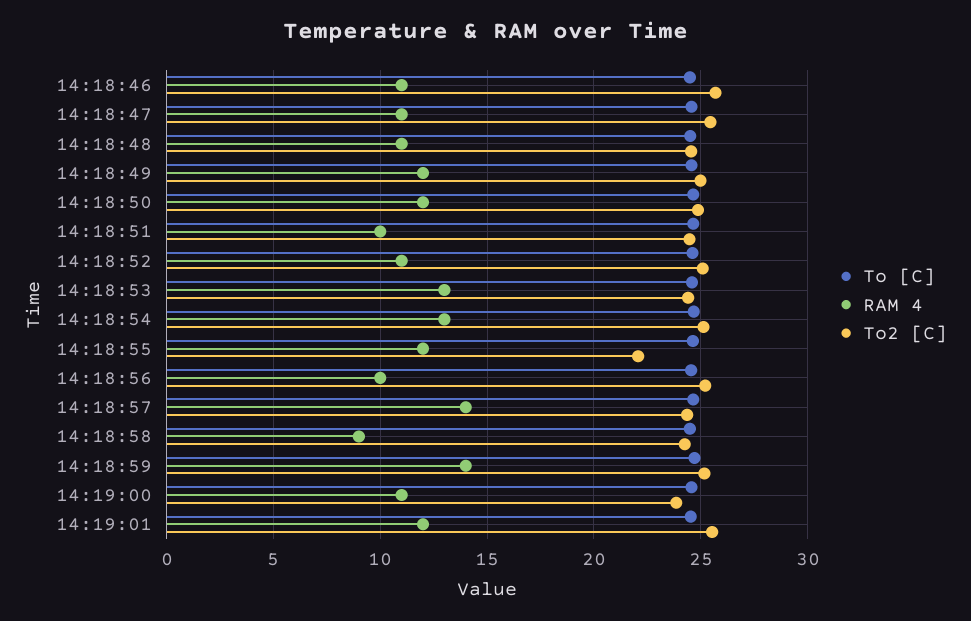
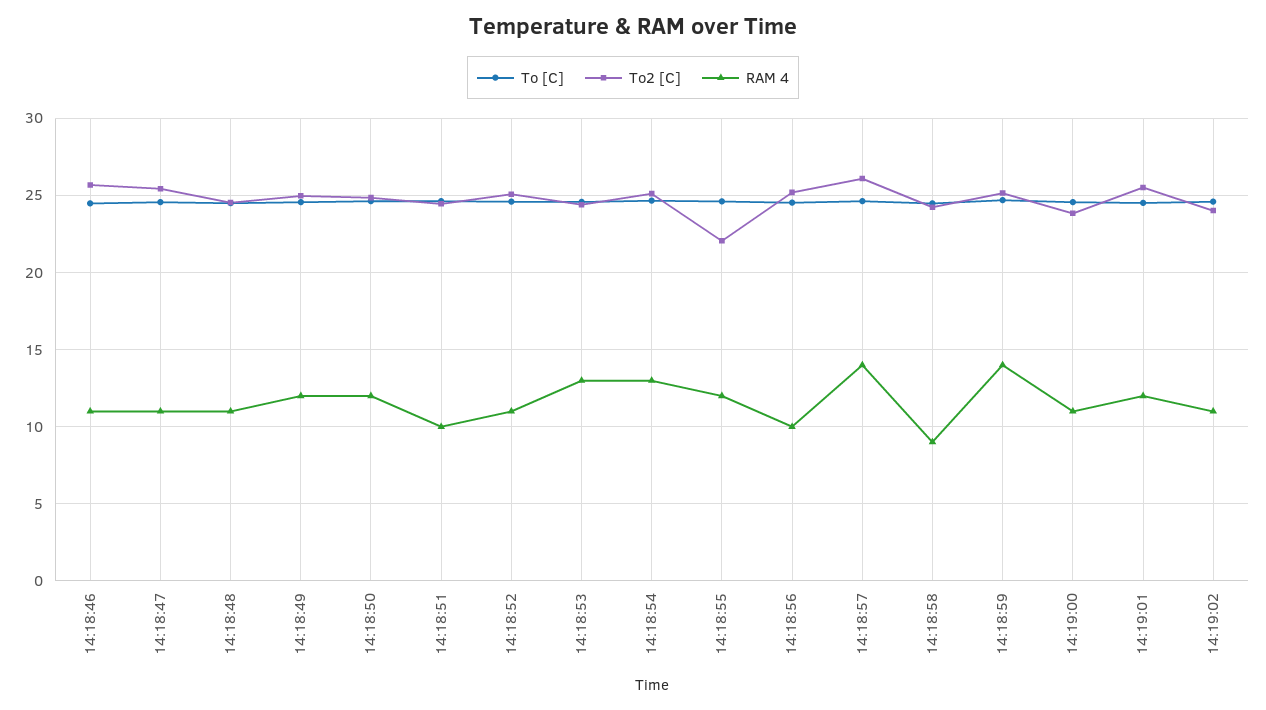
To2 [C], 14:18:57: 24.5 -> 26
To [C], 14:19:02: none -> 24.5
To2 [C], 14:19:02: none -> 24
RAM 4, 14:19:02: none -> 11

